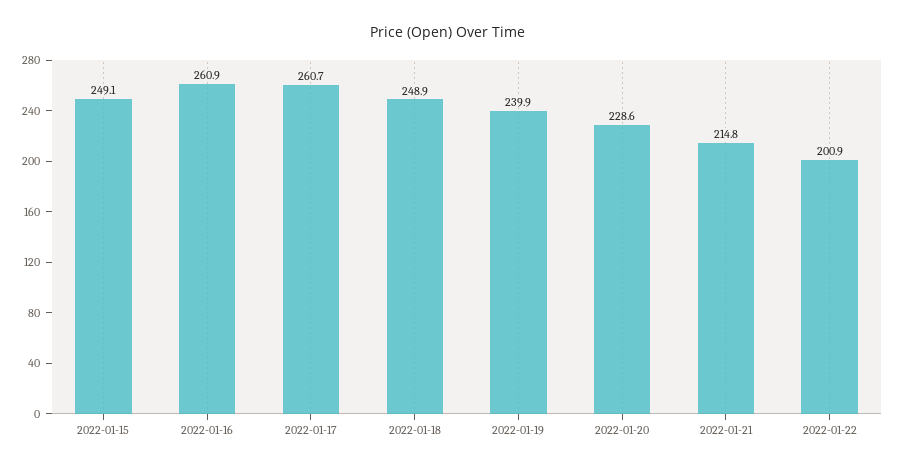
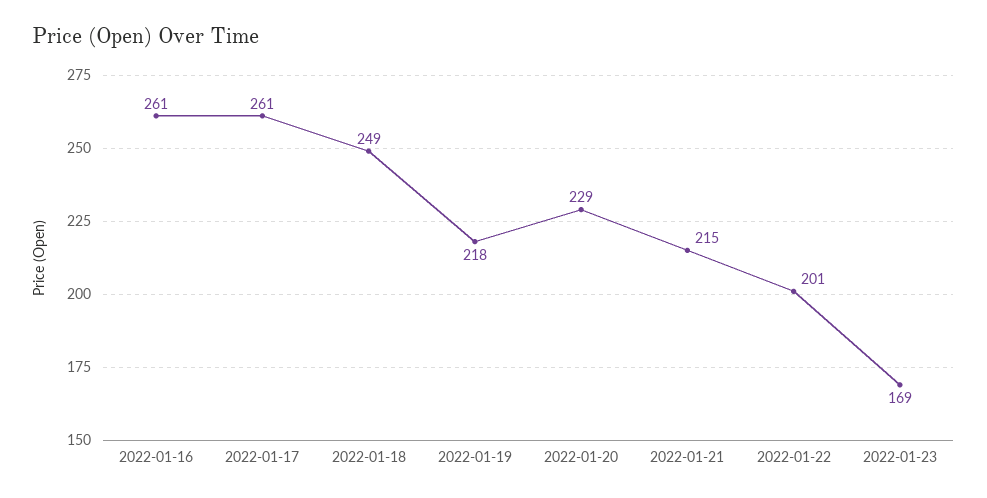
2022-01-15: 249.1 -> none
2022-01-19: 239.9 -> 218
2022-01-23: none -> 169

